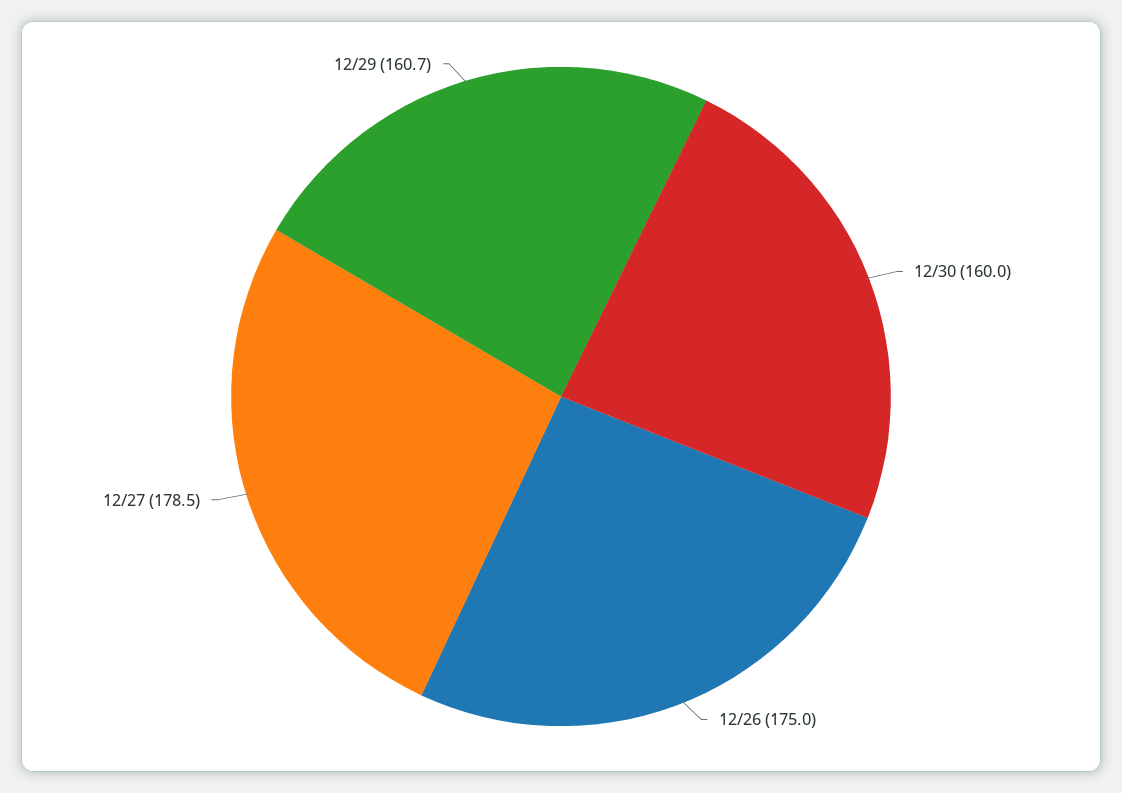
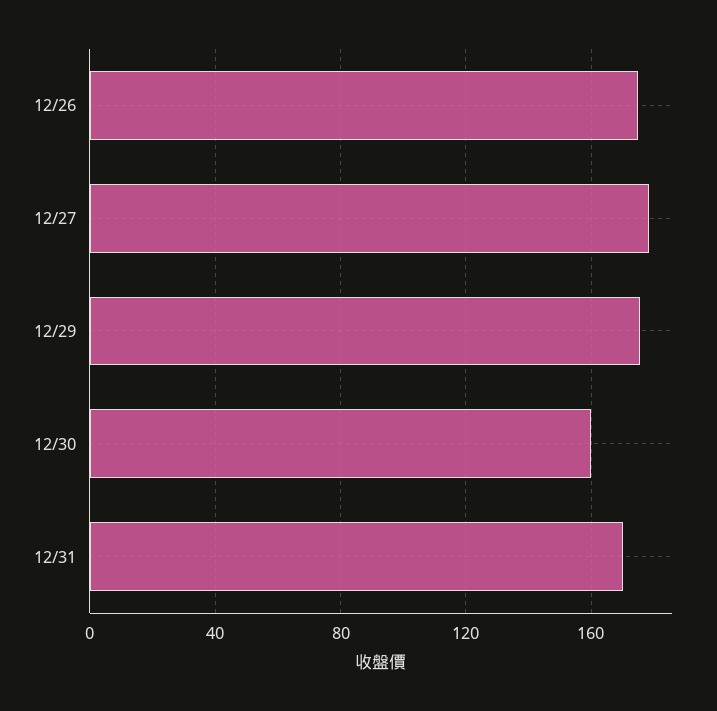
12/29: 160.7 -> 175
12/31: none -> 170

